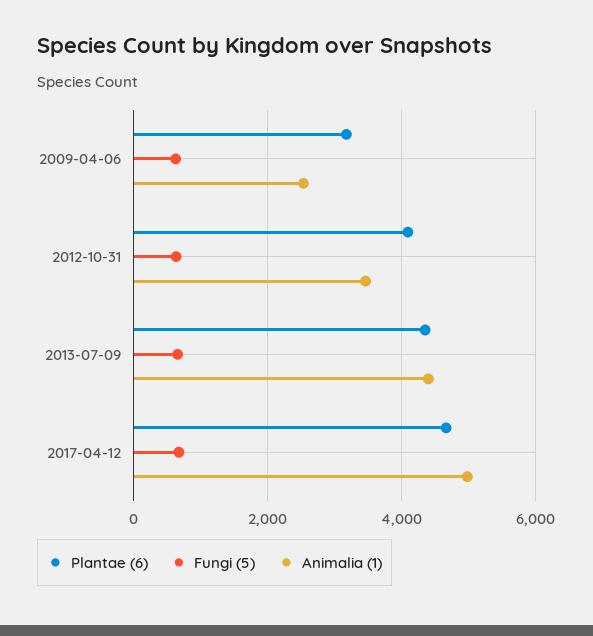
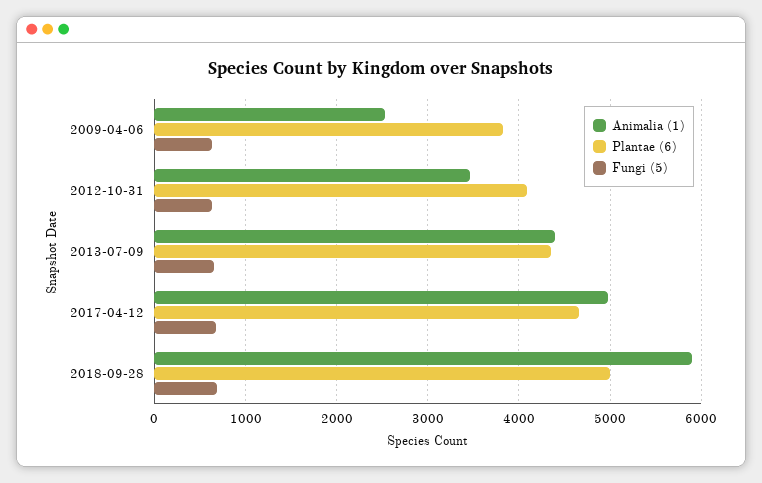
Plantae (6), 2009-04-06: 3200 -> 3800
Animalia (1), 2018-09-28: none -> 5900
Plantae (6), 2018-09-28: none -> 5000
Fungi (5), 2018-09-28: none -> 700

